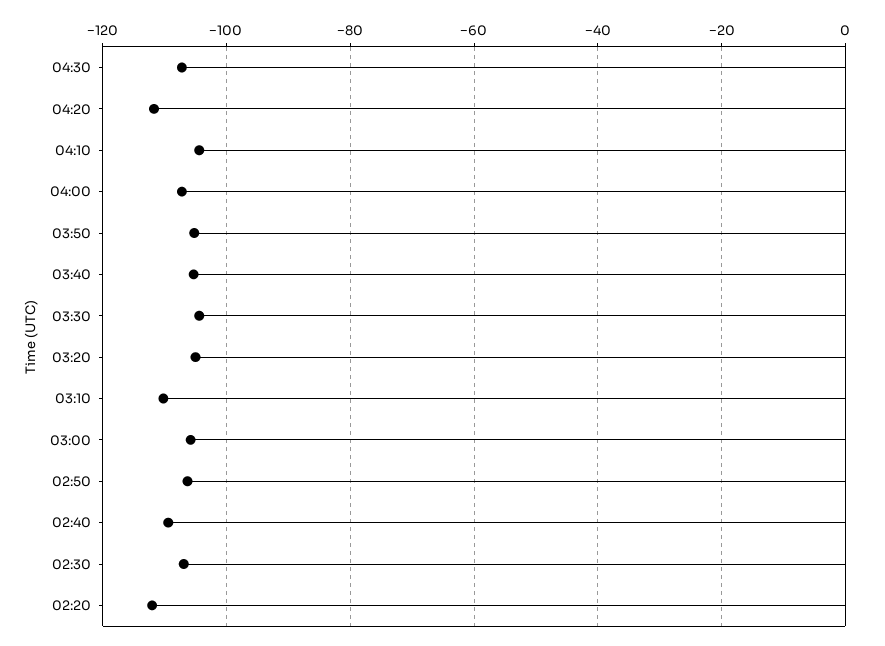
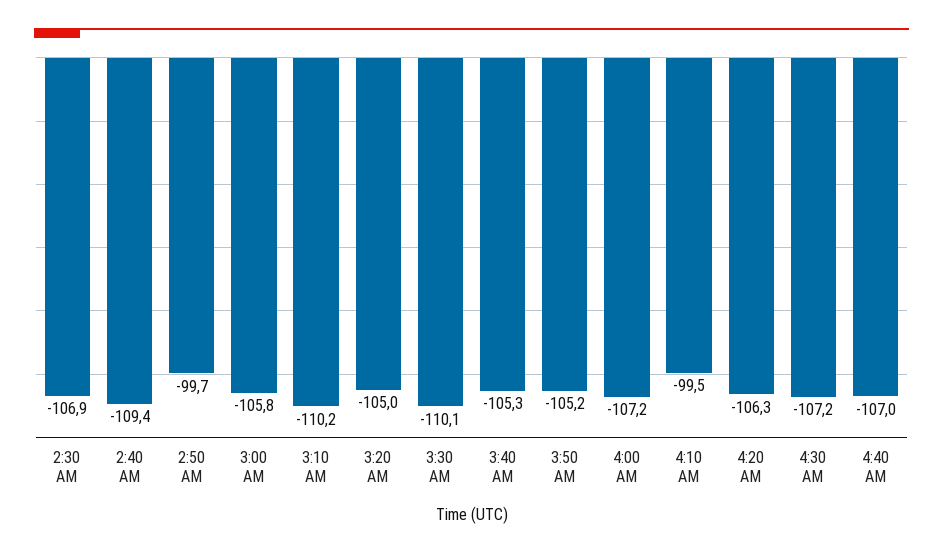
04:20: -112 -> -106.3
04:10: -104 -> -99.5
03:30: -104 -> -110.1
02:50: -106 -> -99.7
02:20: -112 -> none
4:40 AM: none -> -107

